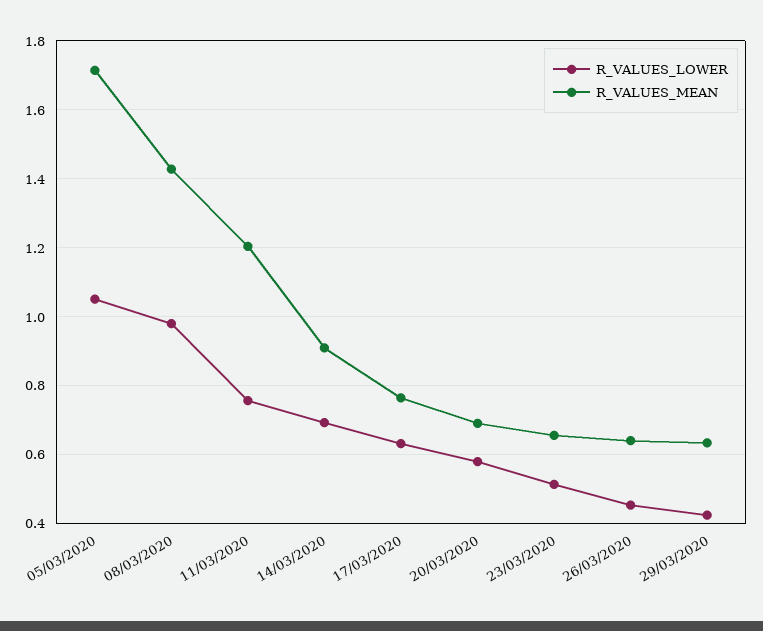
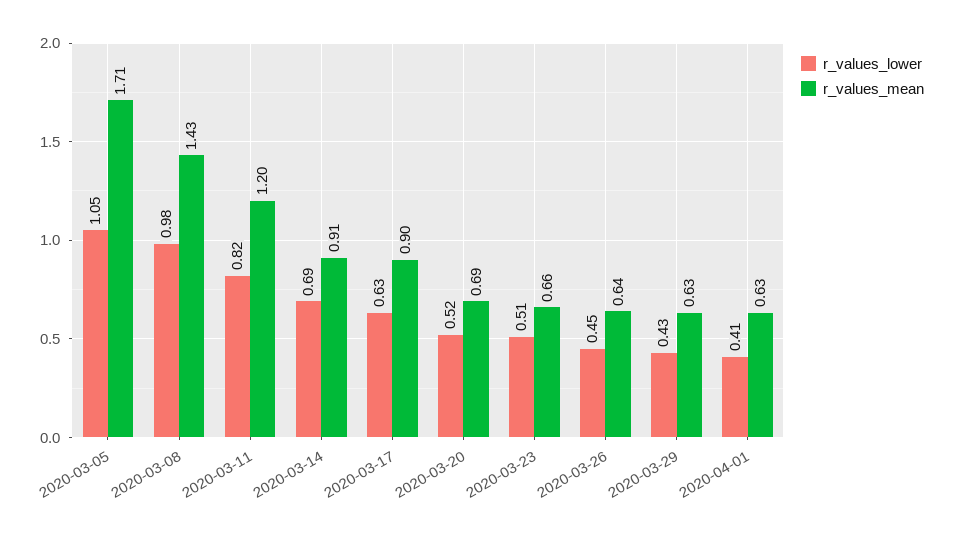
R_VALUES_LOWER, 11/03/2020: 0.76 -> 0.82
R_VALUES_MEAN, 17/03/2020: 0.76 -> 0.9
R_VALUES_LOWER, 20/03/2020: 0.58 -> 0.52
R_VALUES_LOWER, 2020-04-01: none -> 0.41
R_VALUES_MEAN, 2020-04-01: none -> 0.63

